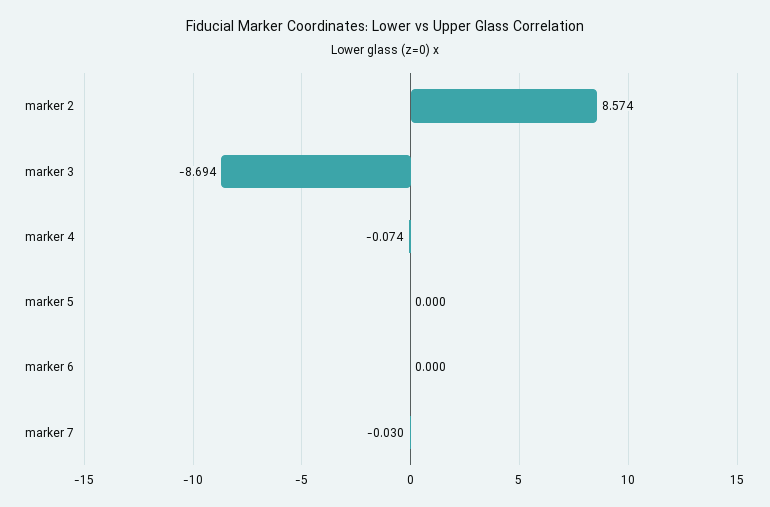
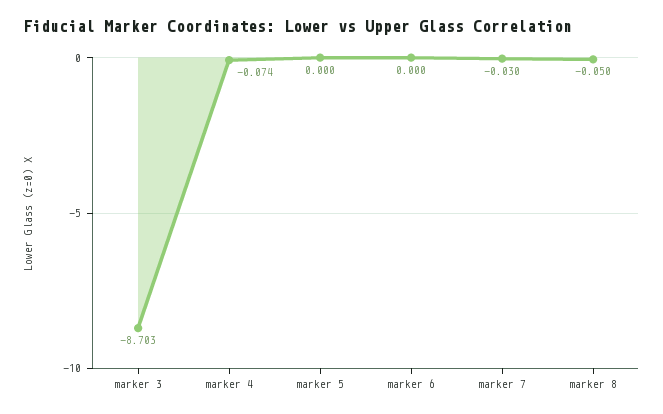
marker 2: 8.574 -> none
marker 3: -8.694 -> -8.703
marker 8: none -> -0.05

